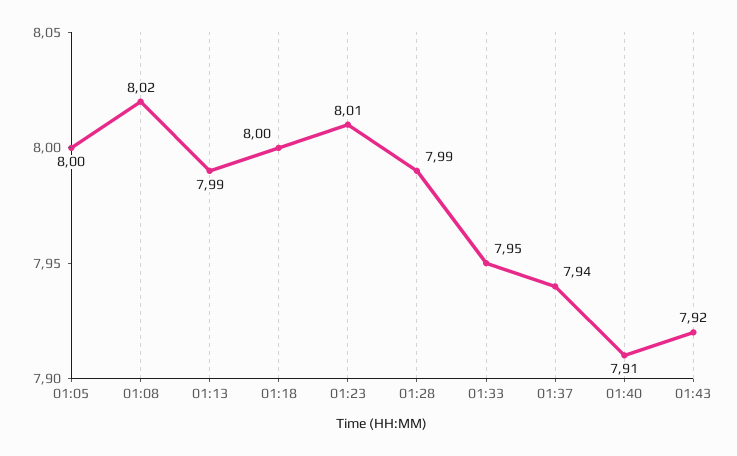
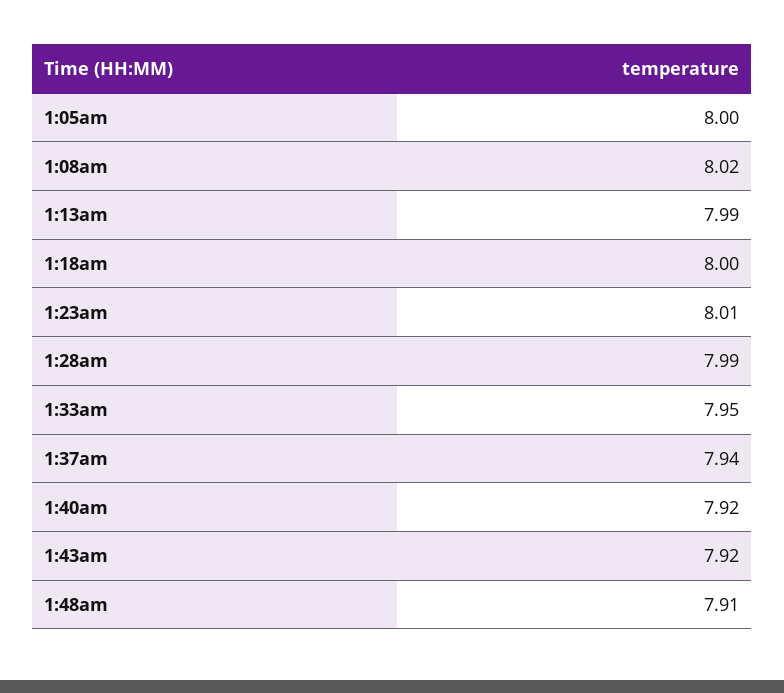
01:40: 7.91 -> 7.92
1:48am: none -> 7.91

